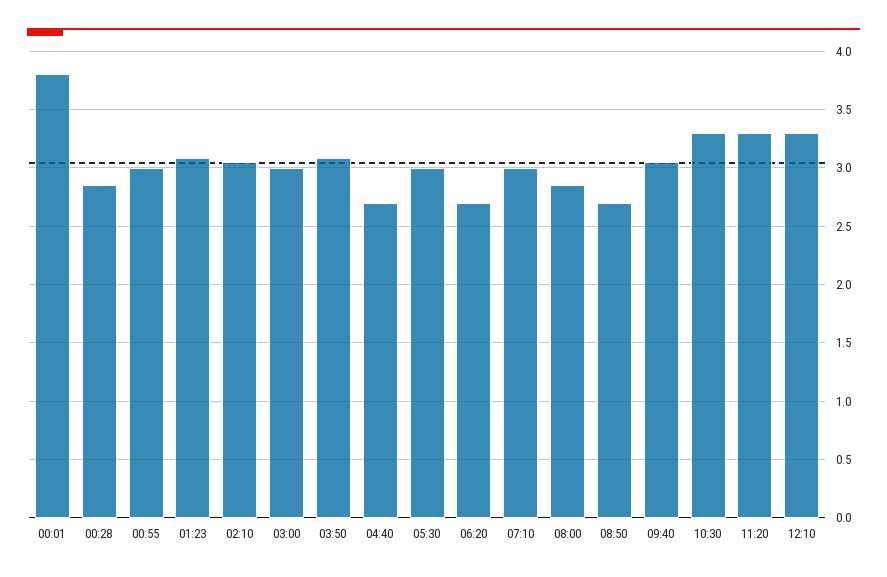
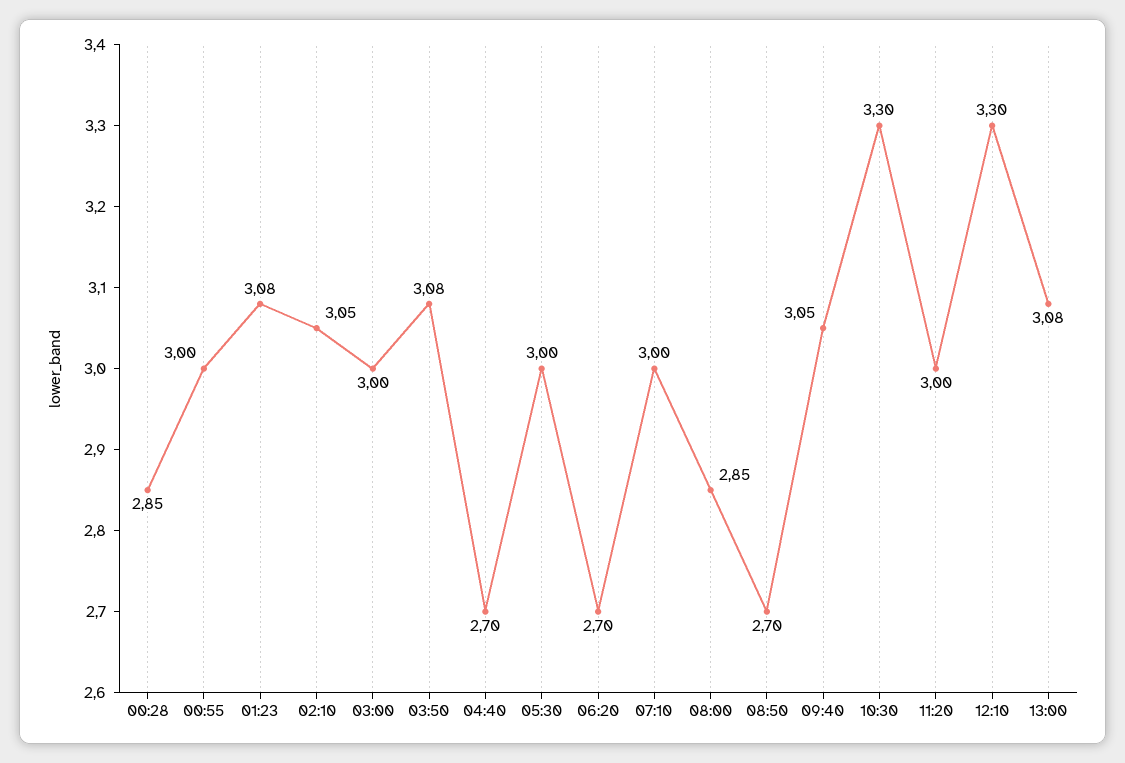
00:01: 3.8 -> none
11:20: 3.3 -> 3
13:00: none -> 3.08

